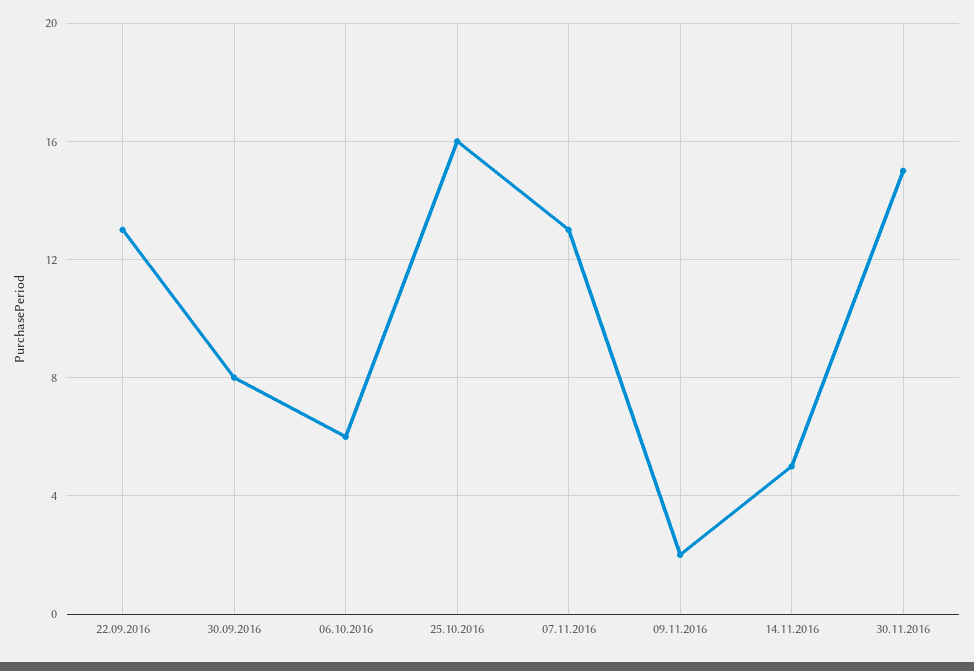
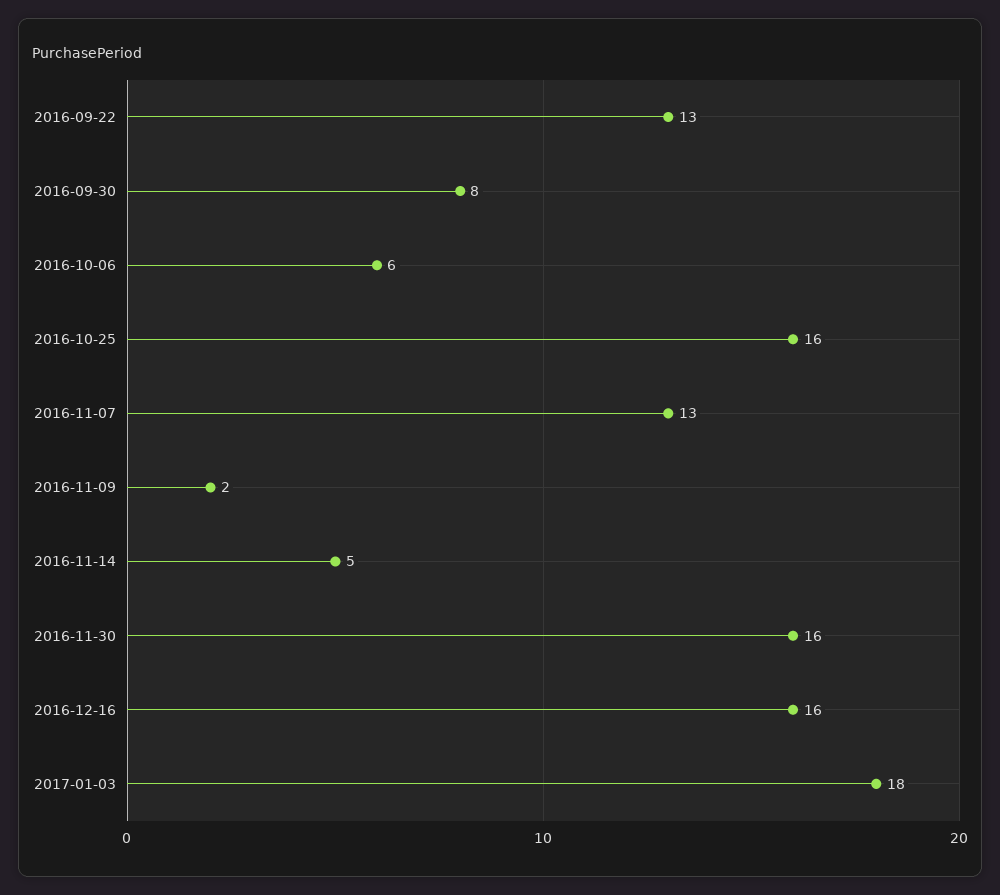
30.11.2016: 15 -> 16
2016-12-16: none -> 16
2017-01-03: none -> 18

